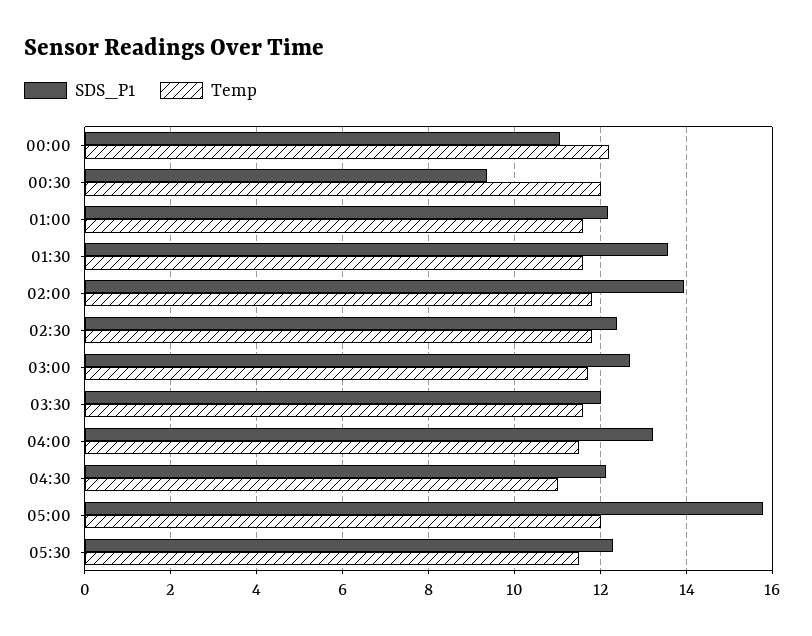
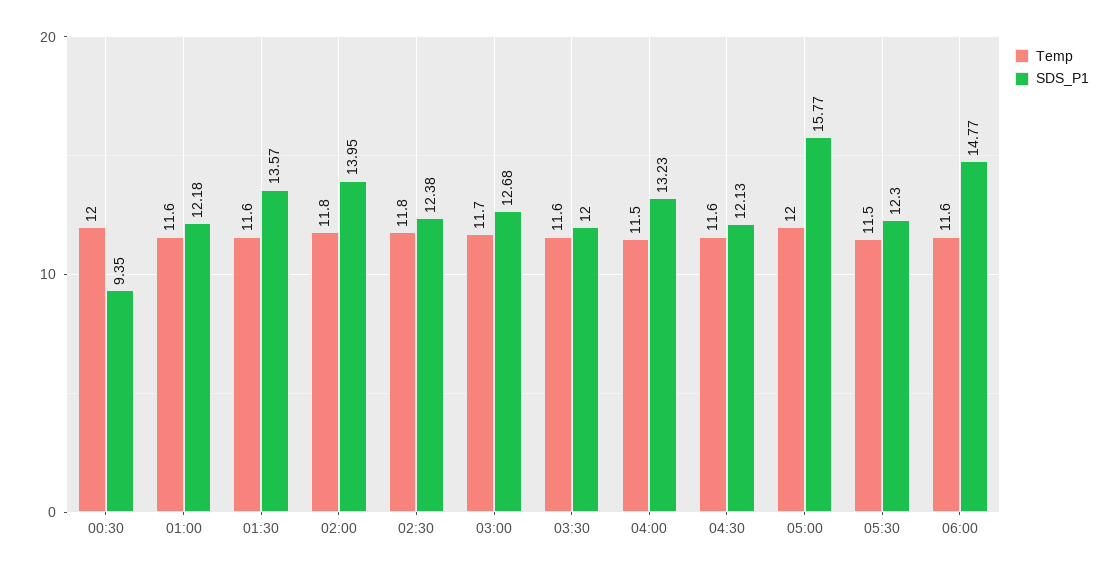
SDS_P1, 00:00: 11 -> none
Temp, 00:00: 12.2 -> none
Temp, 04:30: 11 -> 11.6
Temp, 06:00: none -> 11.6
SDS_P1, 06:00: none -> 14.77

